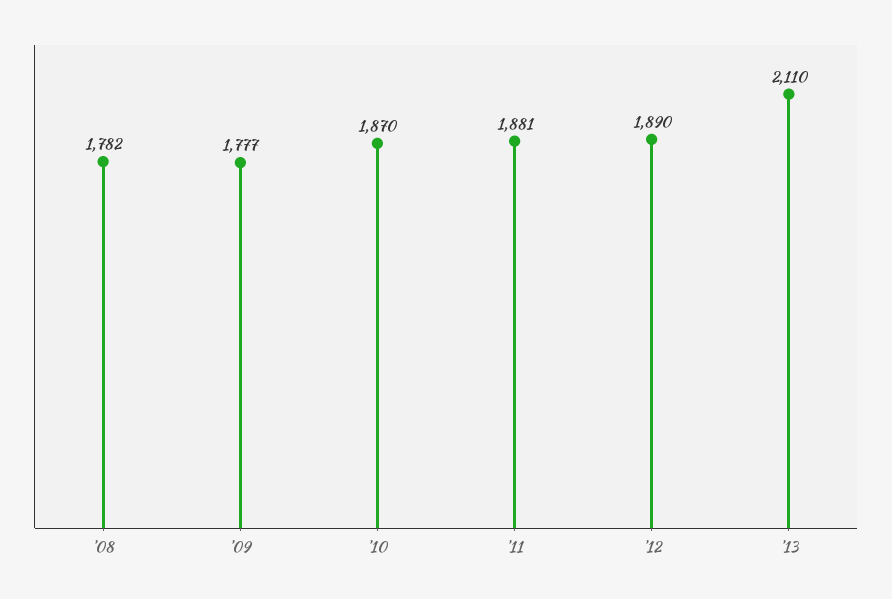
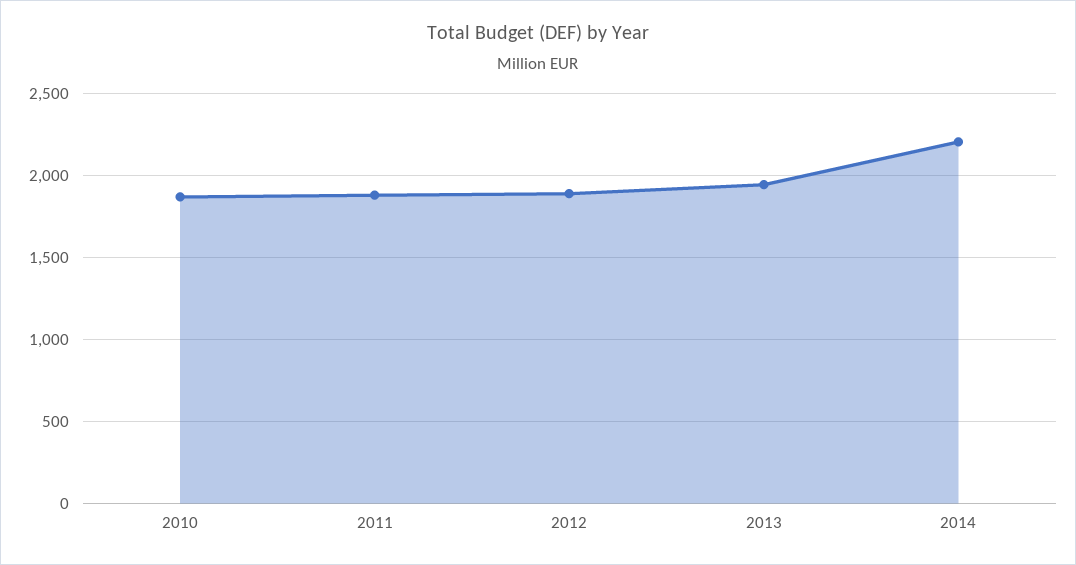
'08: 1782 -> none
'09: 1777 -> none
'13: 2110 -> 1950
2014: none -> 2200

